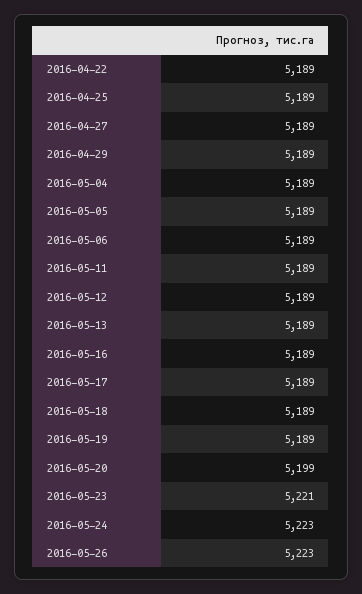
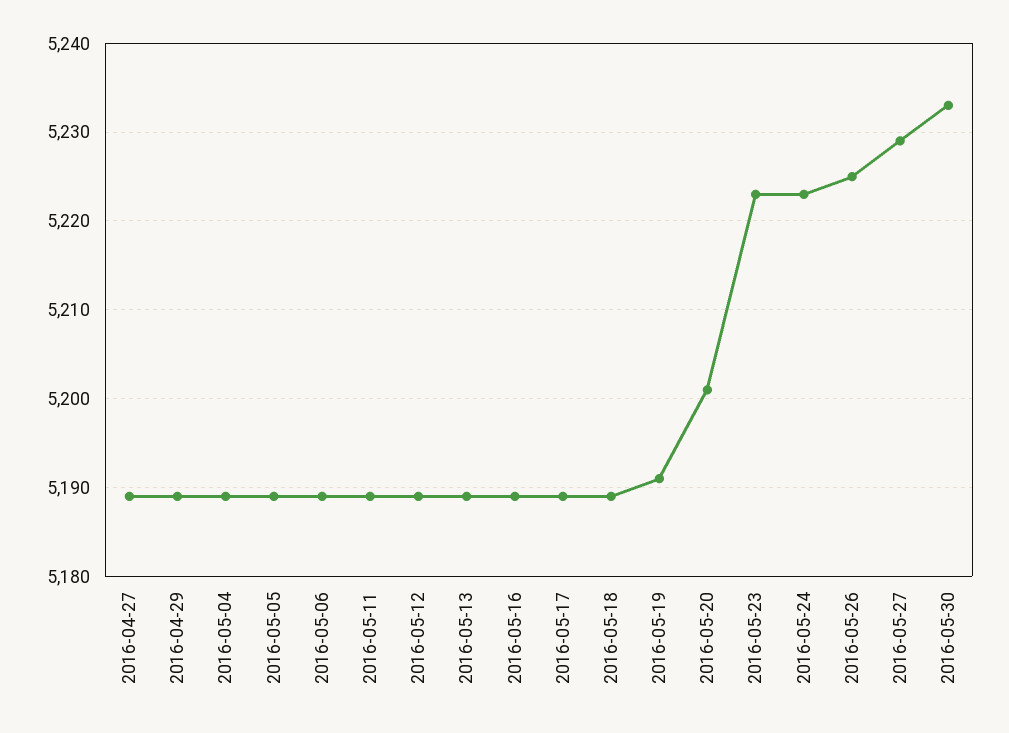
2016-04-22: 5189 -> none
2016-04-25: 5189 -> none
2016-05-19: 5189 -> 5191
2016-05-20: 5199 -> 5201
2016-05-23: 5221 -> 5223
2016-05-26: 5223 -> 5225
2016-05-27: none -> 5229
2016-05-30: none -> 5233

